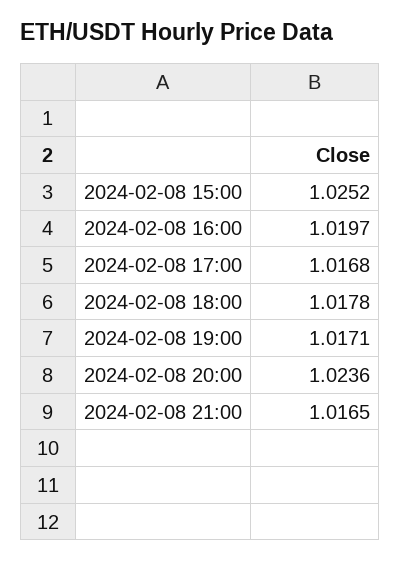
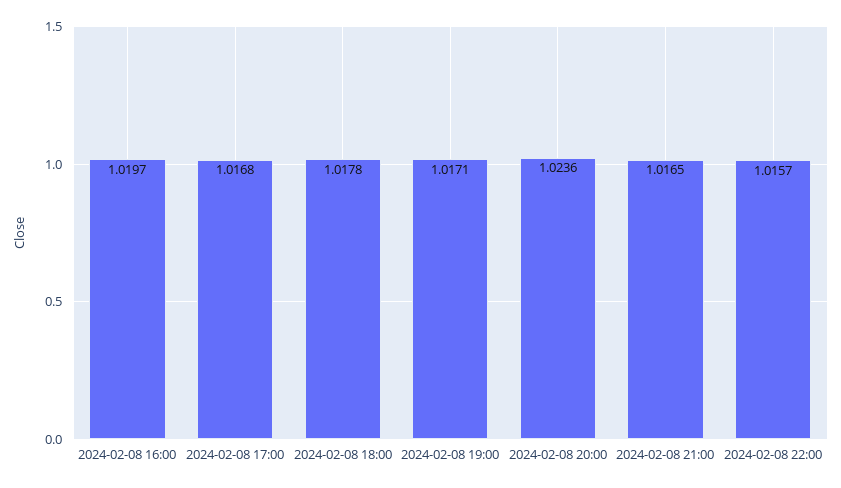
2024-02-08 15:00: 1.0252 -> none
2024-02-08 22:00: none -> 1.0157

